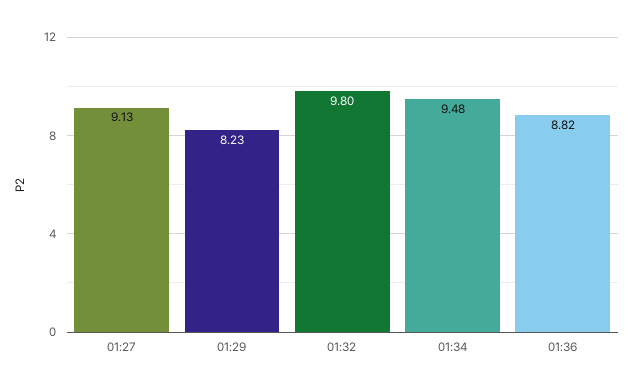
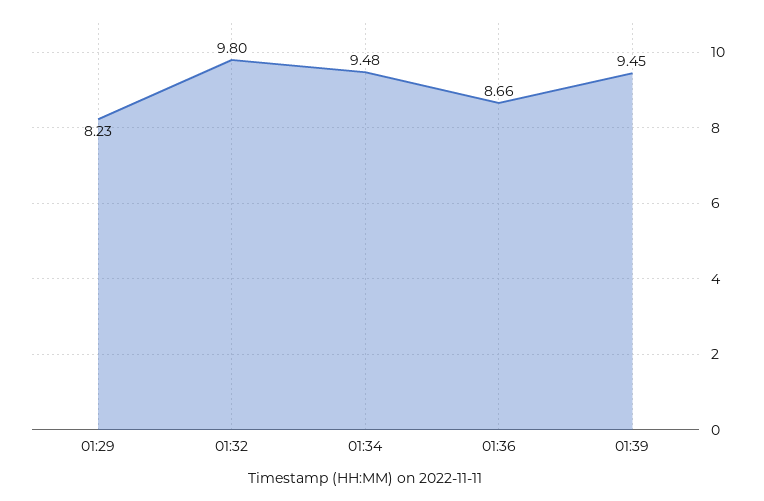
01:27: 9.13 -> none
01:36: 8.82 -> 8.66
01:39: none -> 9.45

